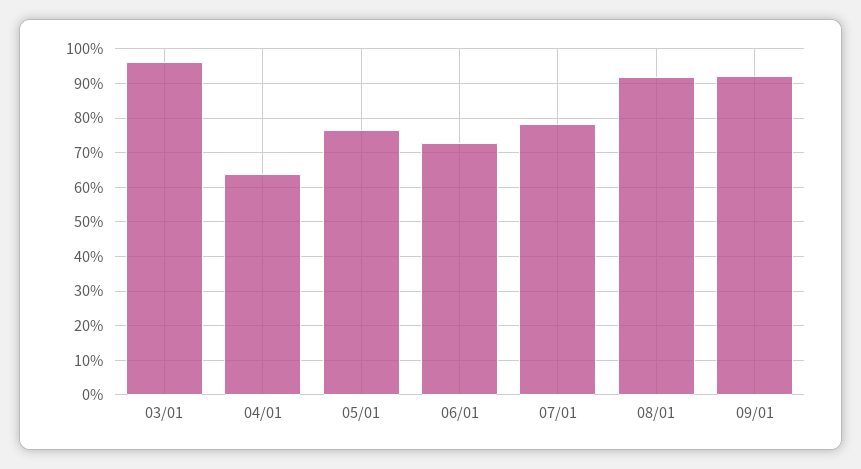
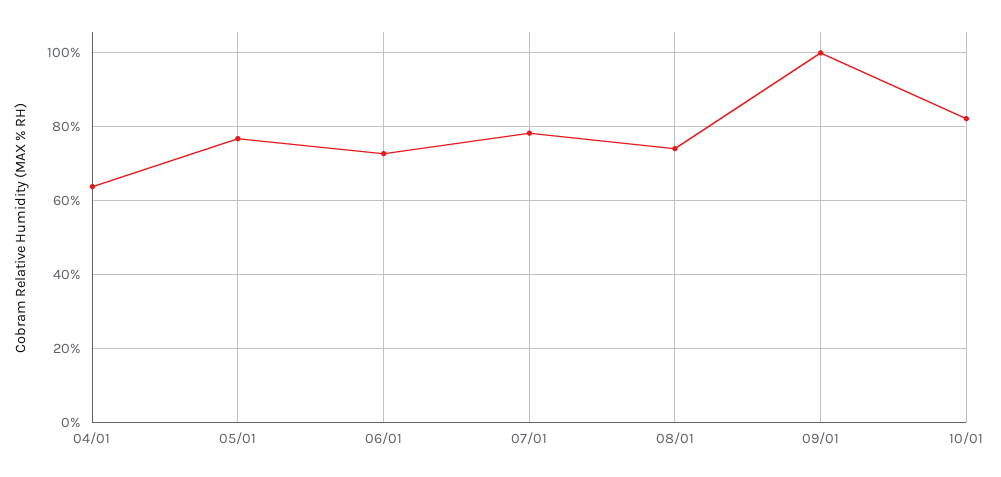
03/01: 96 -> none
08/01: 92 -> 74
09/01: 92 -> 100
10/01: none -> 82

